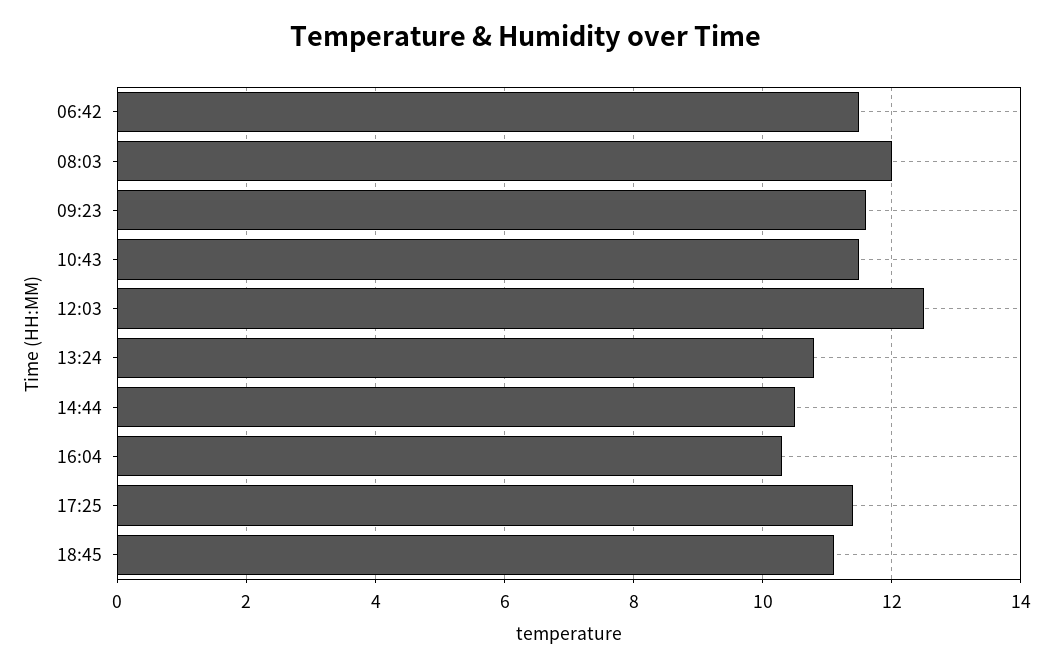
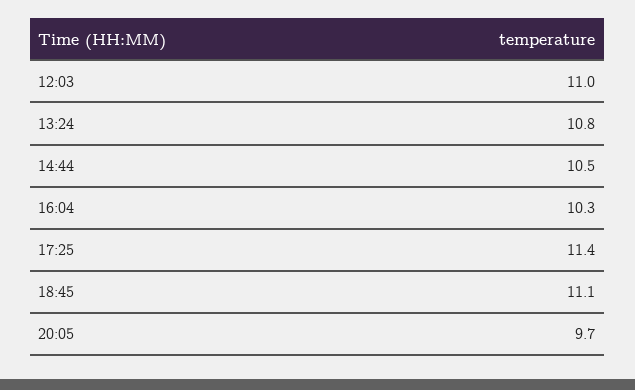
06:42: 11.5 -> none
08:03: 12 -> none
09:23: 11.5 -> none
10:43: 11.5 -> none
12:03: 12.5 -> 11
20:05: none -> 9.7

